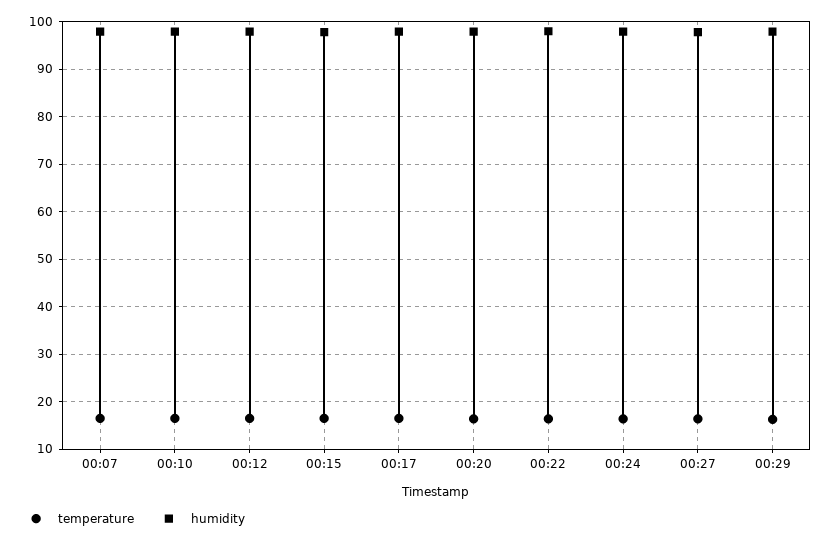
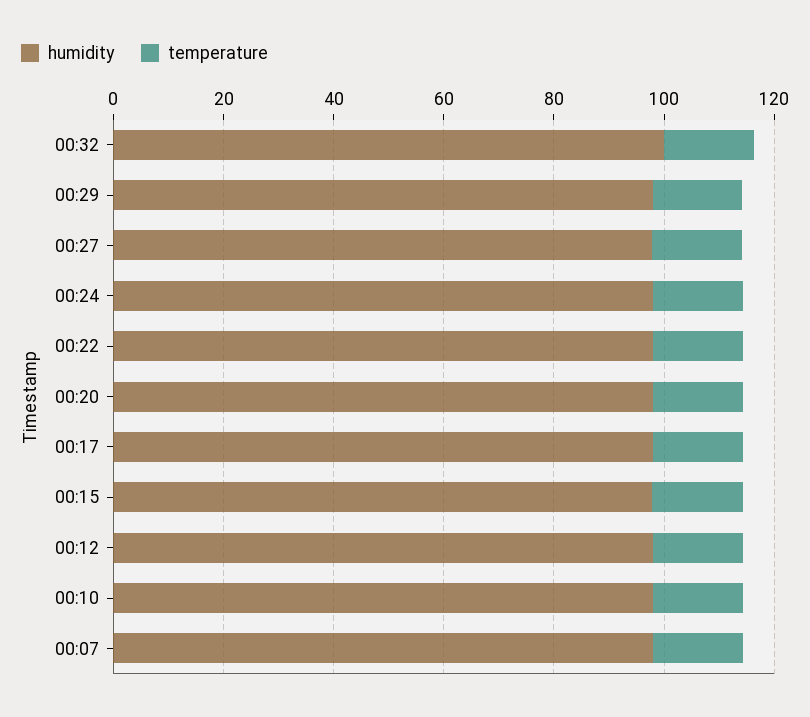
humidity, 00:32: none -> 100
temperature, 00:32: none -> 15

